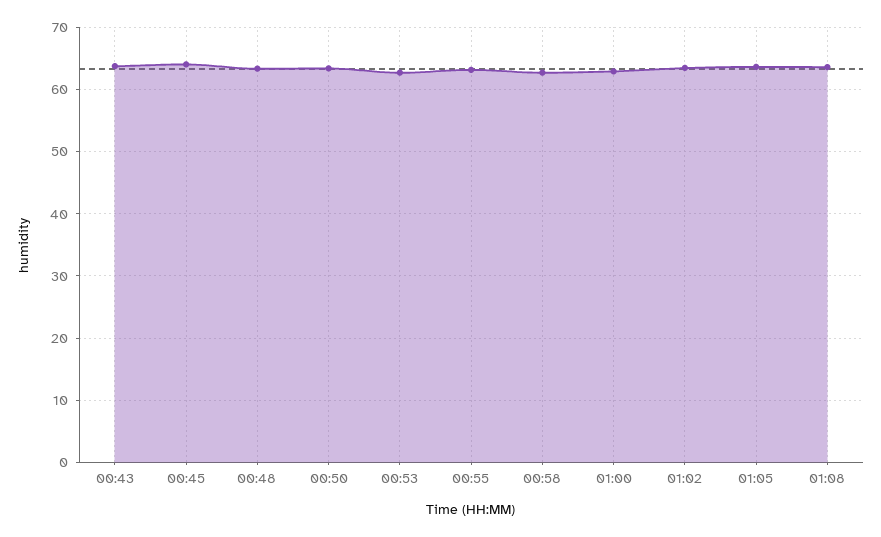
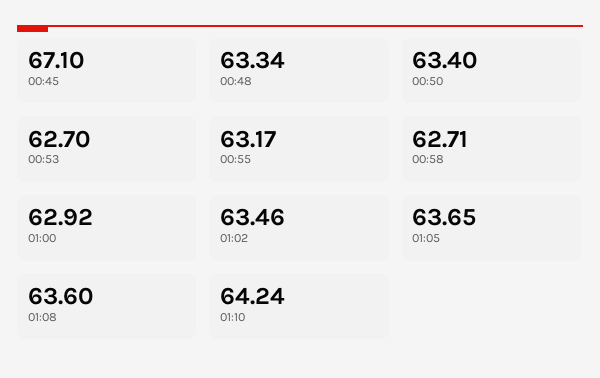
00:43: 64 -> none
00:45: 64 -> 67.1
01:10: none -> 64.24

